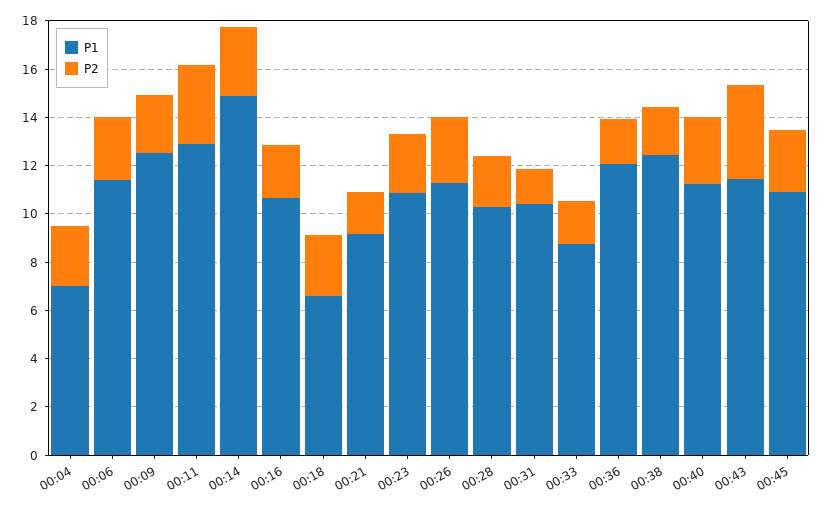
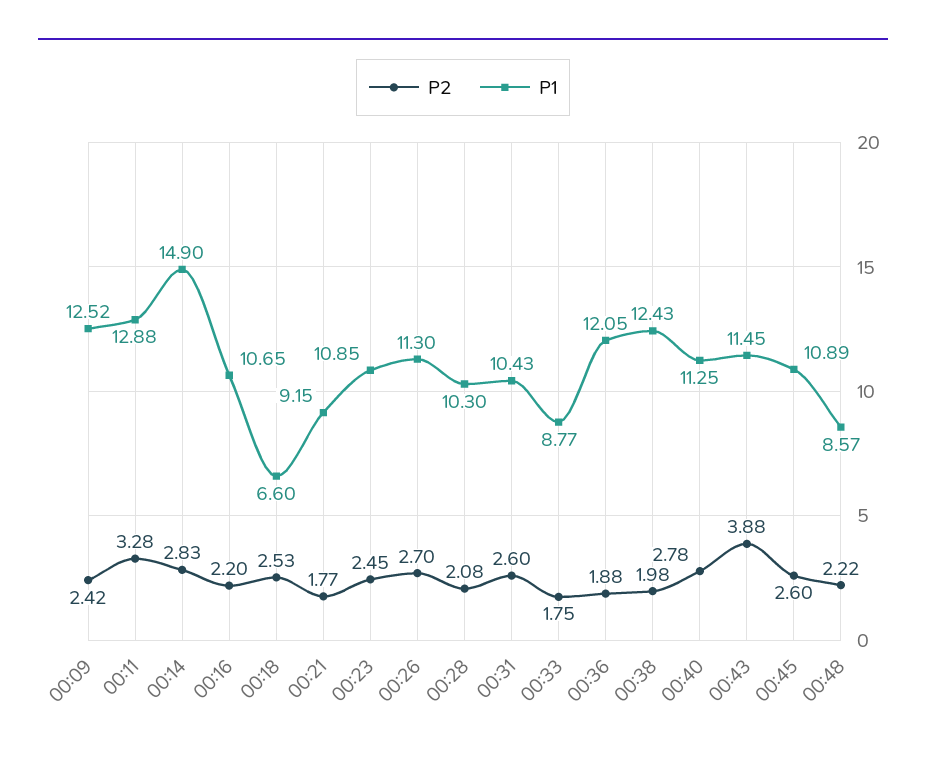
P1, 00:04: 7 -> none
P2, 00:04: 2.5 -> none
P1, 00:06: 11.5 -> none
P2, 00:06: 2.5 -> none
P2, 00:31: 1.5 -> 2.6
P2, 00:48: none -> 2.22
P1, 00:48: none -> 8.57

